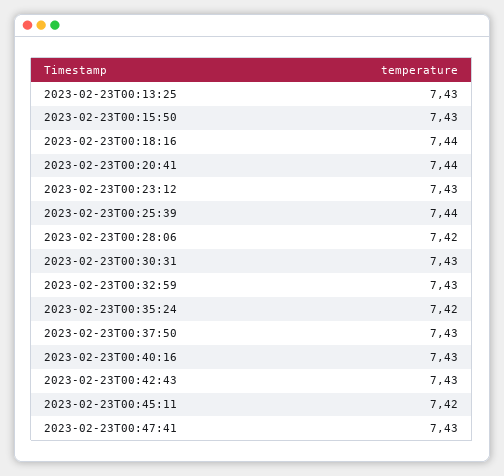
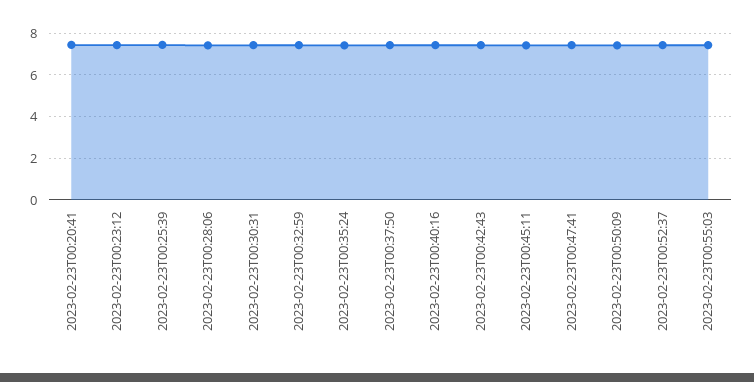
2023-02-23T00:13:25: 7.43 -> none
2023-02-23T00:15:50: 7.43 -> none
2023-02-23T00:18:16: 7.44 -> none
2023-02-23T00:50:09: none -> 7.5
2023-02-23T00:52:37: none -> 7.5
2023-02-23T00:55:03: none -> 7.5

